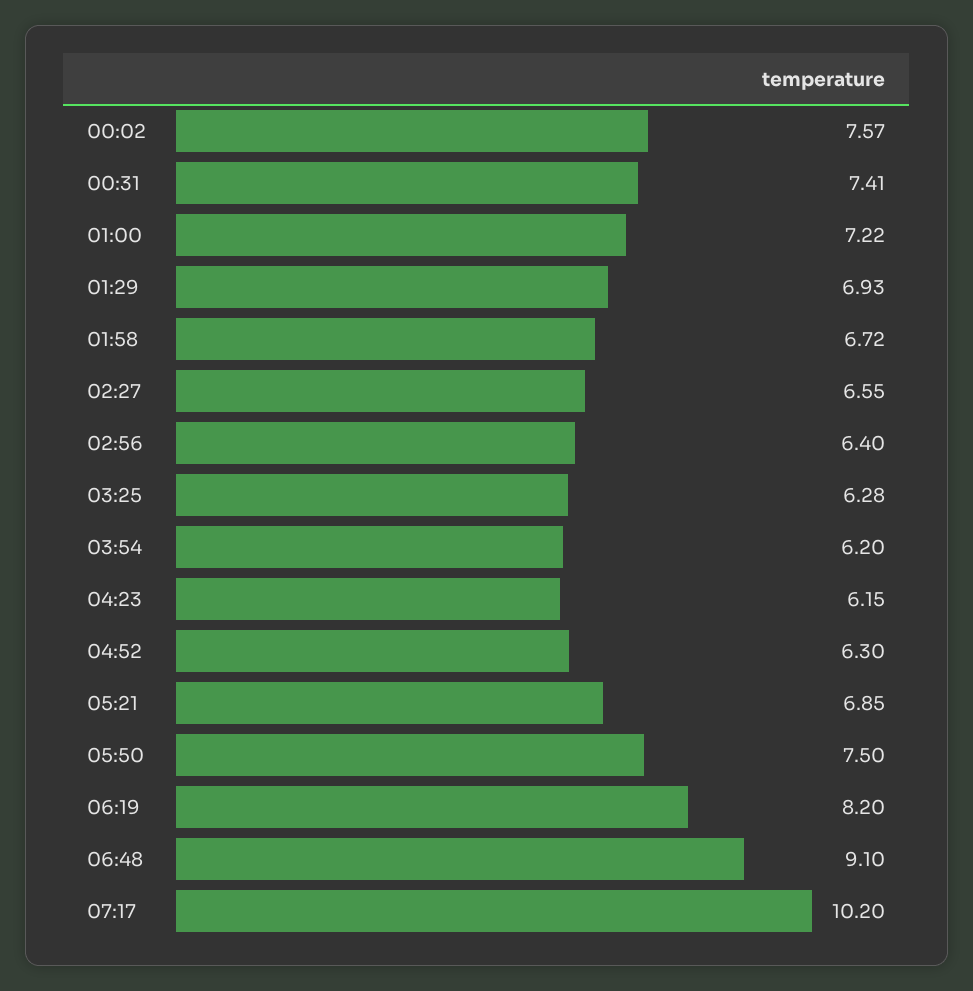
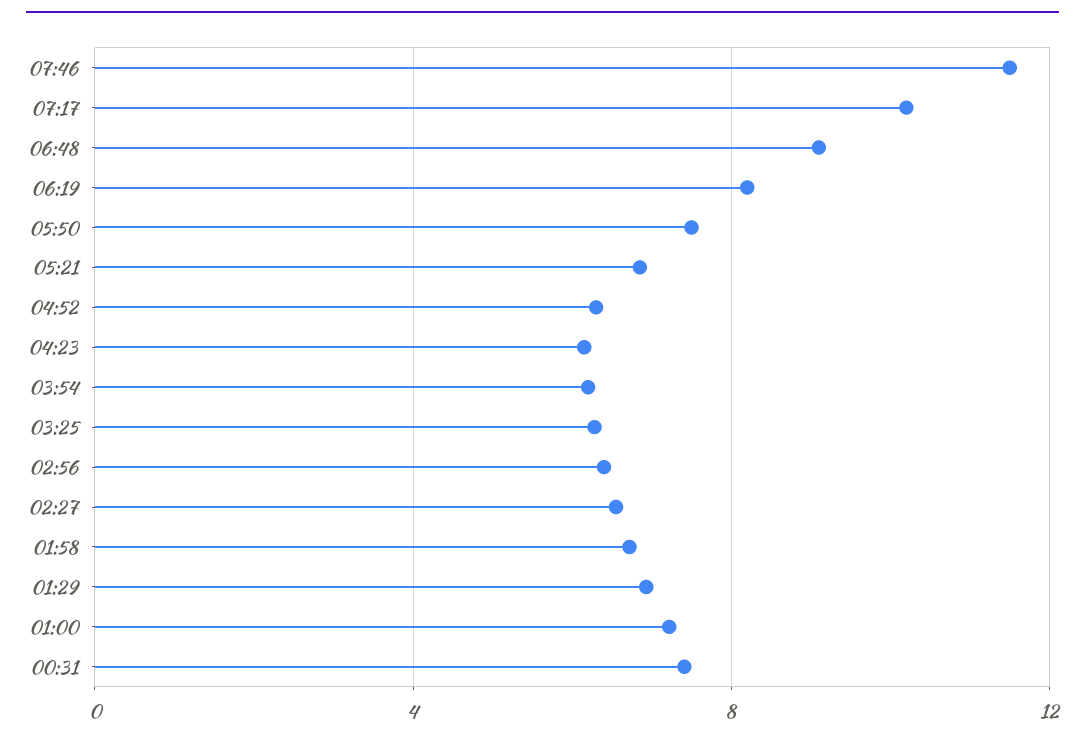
00:02: 7.57 -> none
07:46: none -> 11.5

